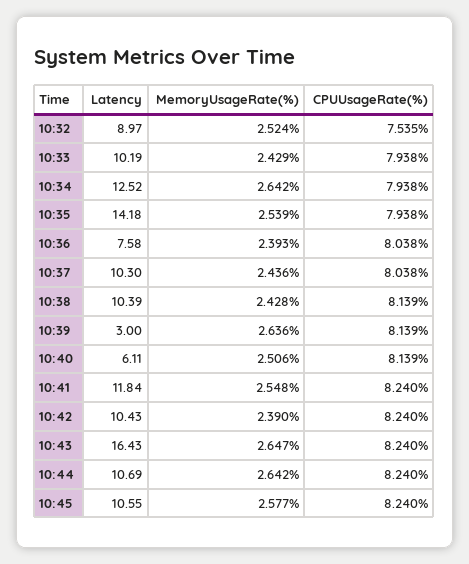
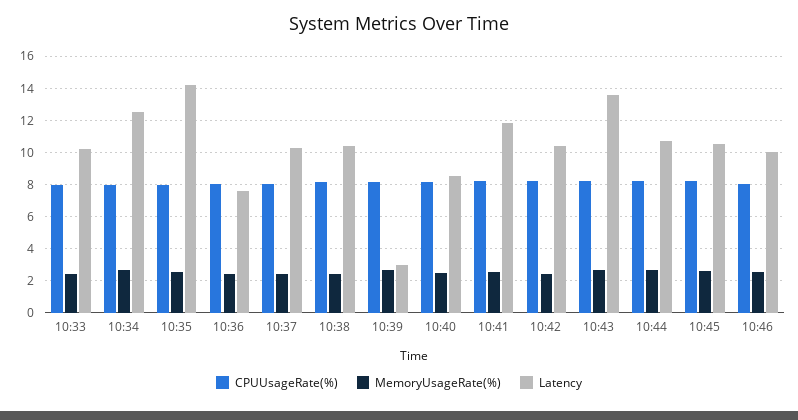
Latency, 10:32: 8.97 -> none
MemoryUsageRate(%), 10:32: 2.524 -> none
CPUUsageRate(%), 10:32: 7.535 -> none
Latency, 10:40: 6.11 -> 8.5
Latency, 10:43: 16.43 -> 13.5
CPUUsageRate(%), 10:46: none -> 8
MemoryUsageRate(%), 10:46: none -> 2.5
Latency, 10:46: none -> 10

